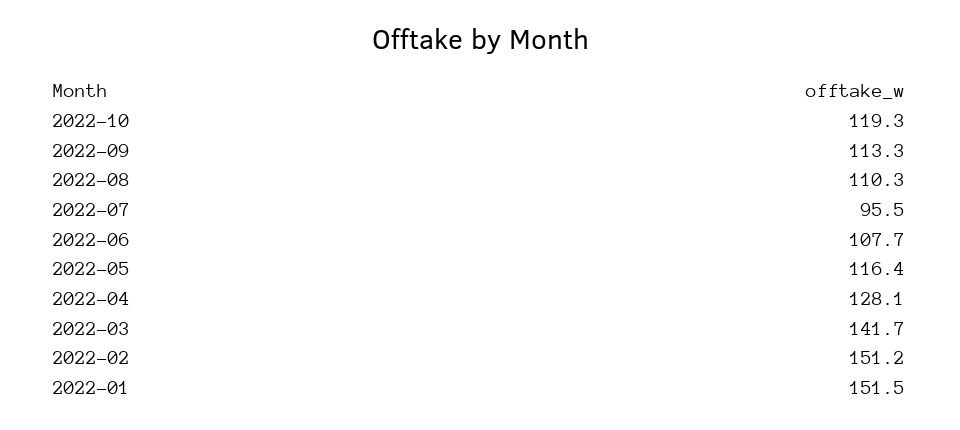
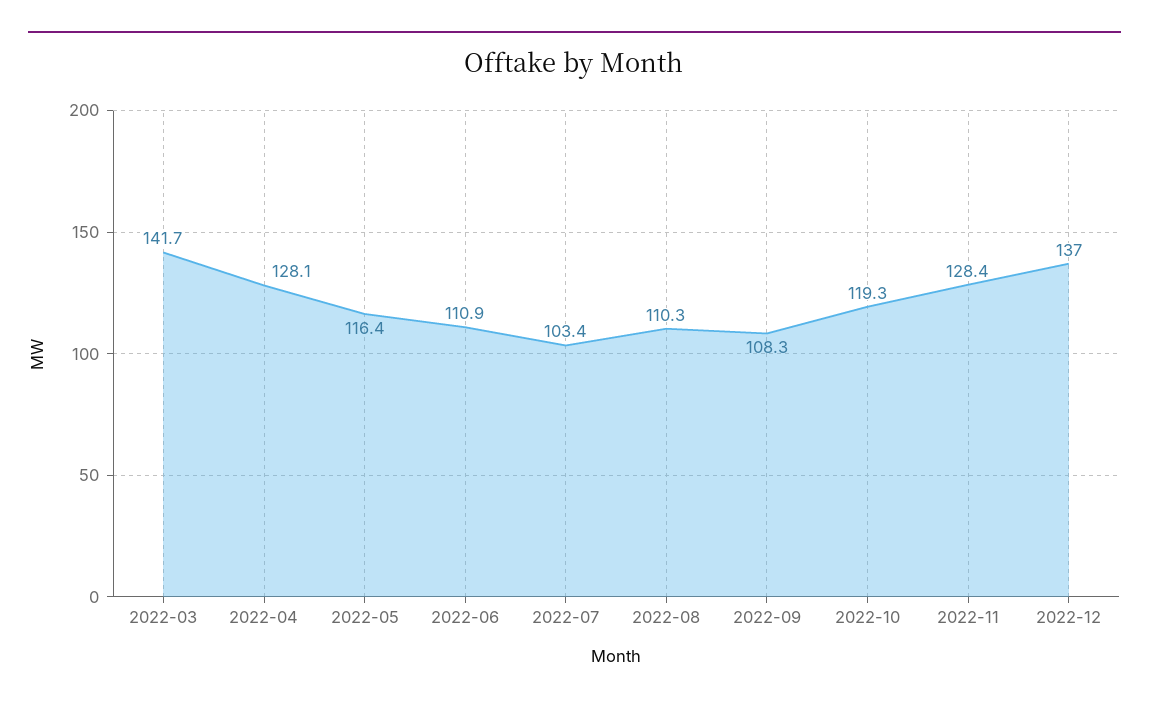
2022-09: 113.3 -> 108.3
2022-07: 95.5 -> 103.4
2022-06: 107.7 -> 110.9
2022-02: 151.2 -> none
2022-01: 151.5 -> none
2022-11: none -> 128.4
2022-12: none -> 137

